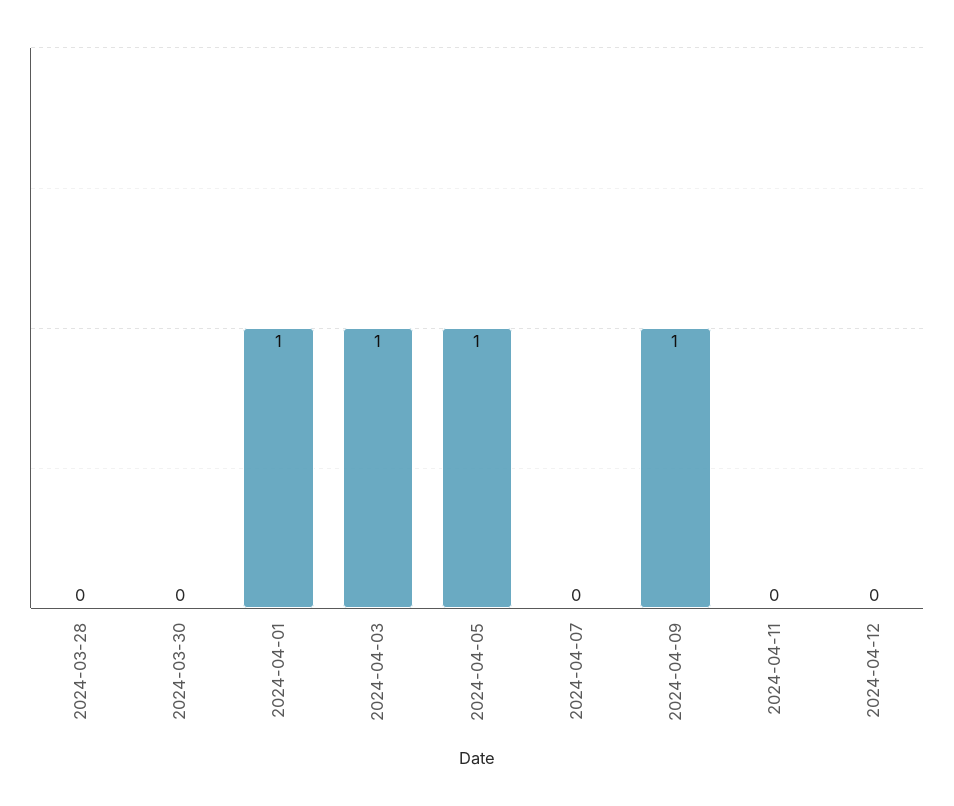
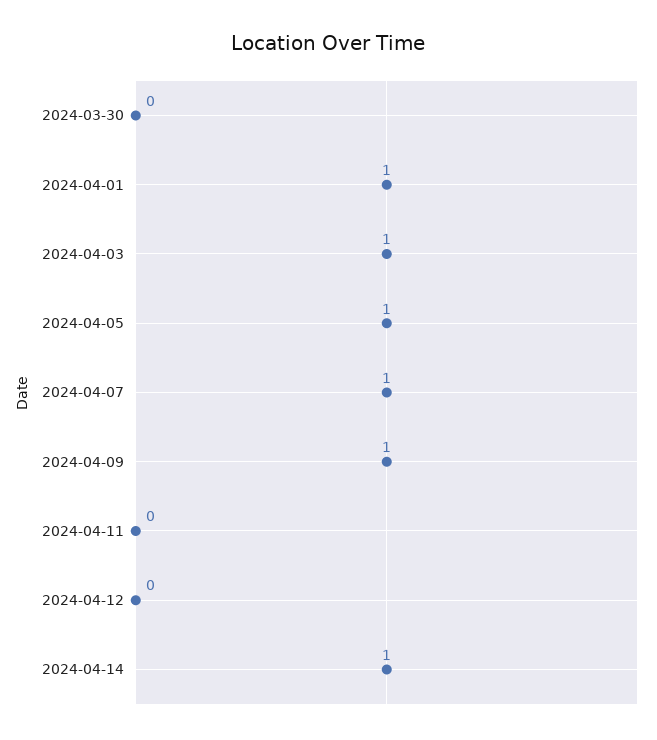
2024-03-28: 0 -> none
2024-04-07: 0 -> 1
2024-04-14: none -> 1

